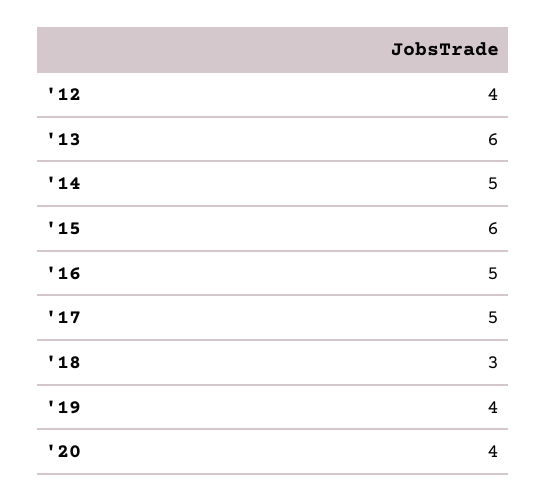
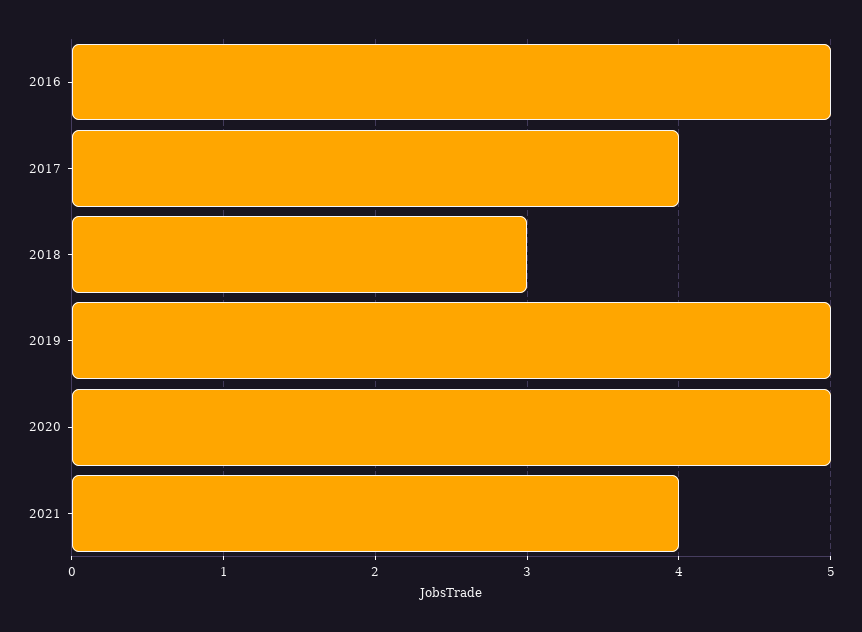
'12: 4 -> none
'13: 6 -> none
'14: 5 -> none
'15: 6 -> none
'17: 5 -> 4
'19: 4 -> 5
'20: 4 -> 5
2021: none -> 4

